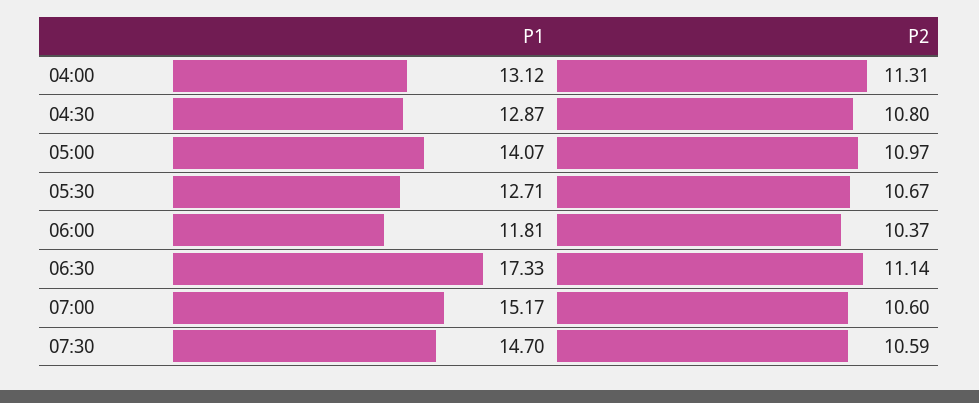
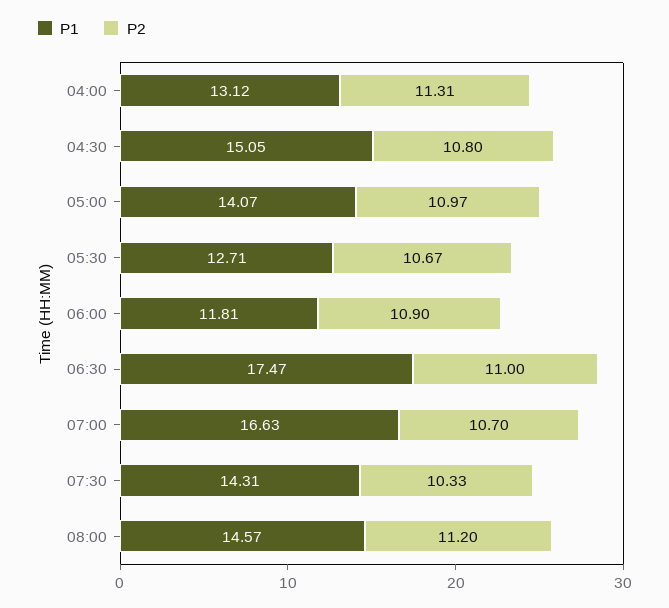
P1, 04:30: 12.87 -> 15.05
P2, 06:00: 10.37 -> 10.9
P1, 06:30: 17.33 -> 17.47
P2, 06:30: 11.14 -> 11
P1, 07:00: 15.17 -> 16.63
P2, 07:00: 10.6 -> 10.7
P1, 07:30: 14.7 -> 14.31
P2, 07:30: 10.59 -> 10.33
P1, 08:00: none -> 14.57
P2, 08:00: none -> 11.2

